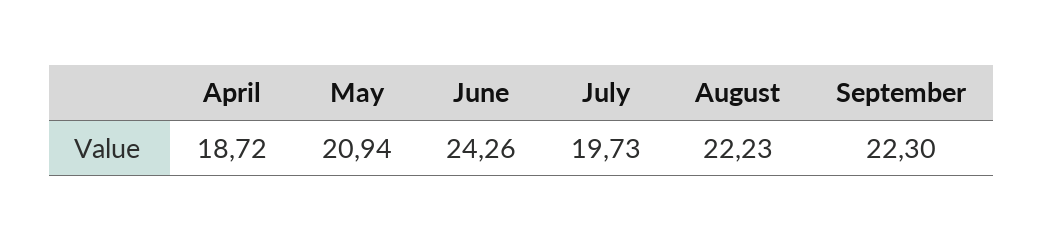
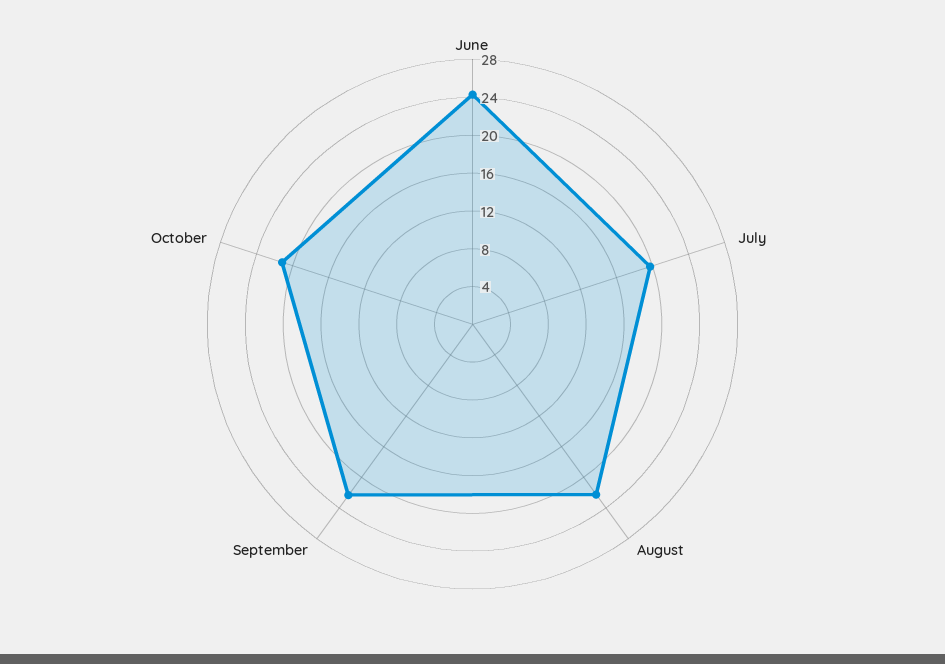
April: 18.72 -> none
May: 20.94 -> none
October: none -> 21

